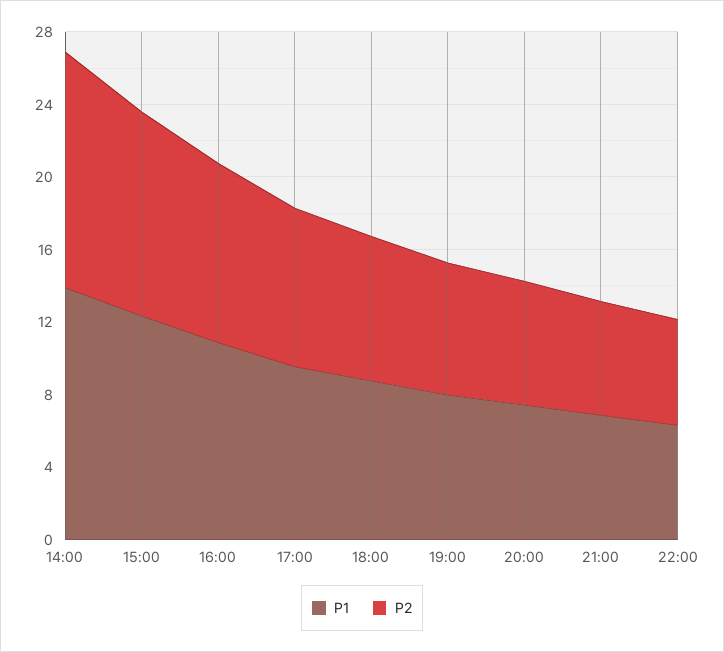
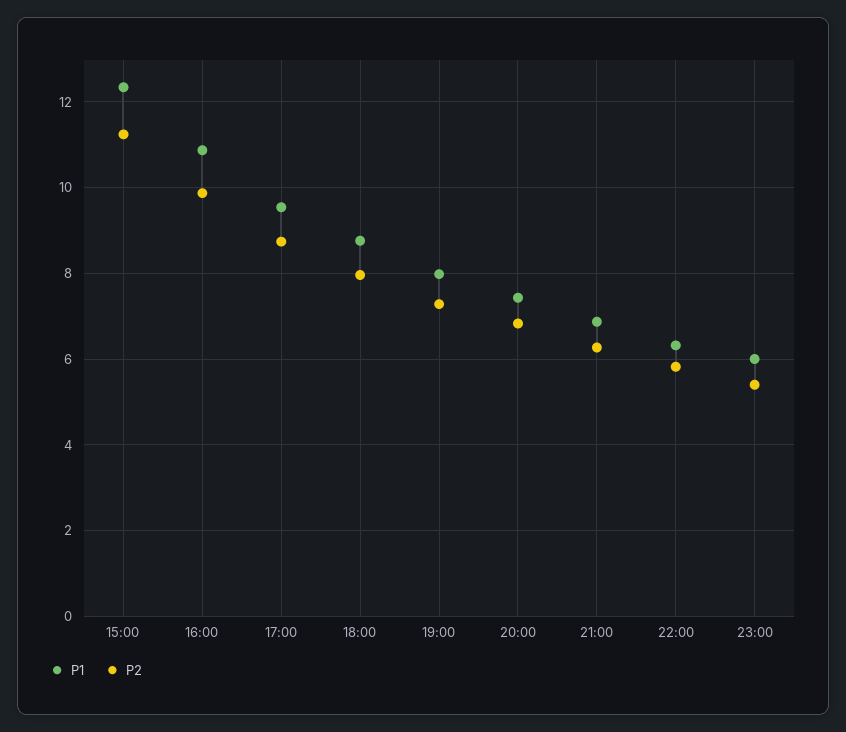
P1, 14:00: 14 -> none
P2, 14:00: 13 -> none
P1, 23:00: none -> 6
P2, 23:00: none -> 5.4

